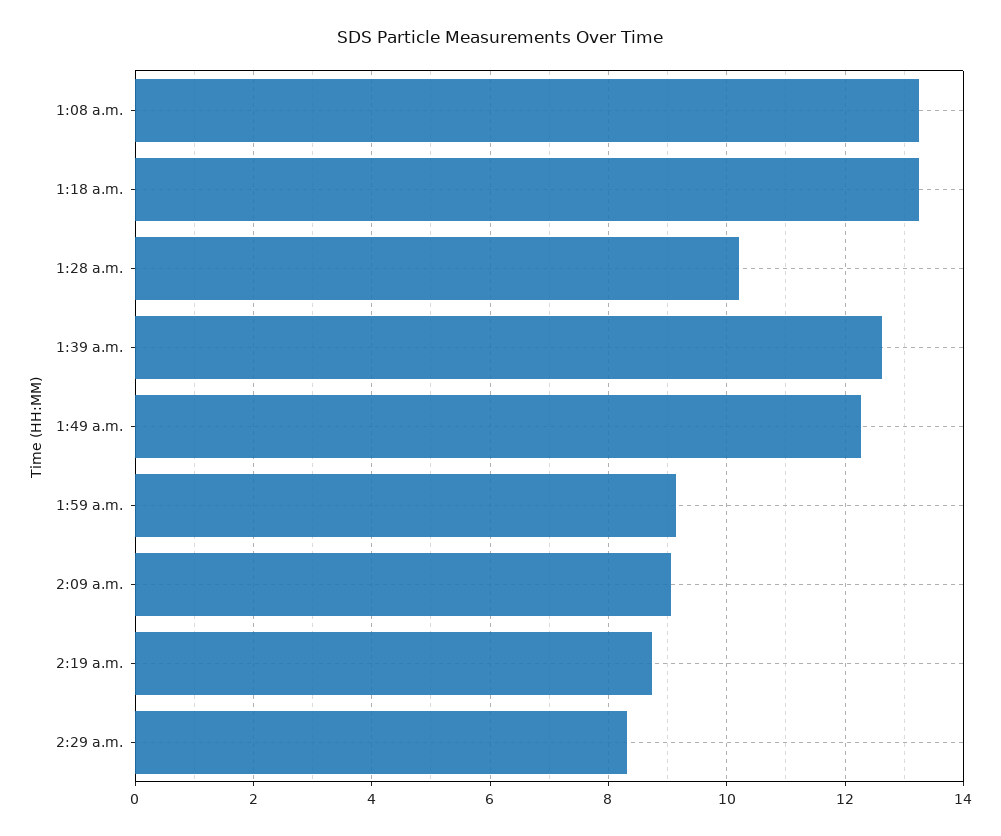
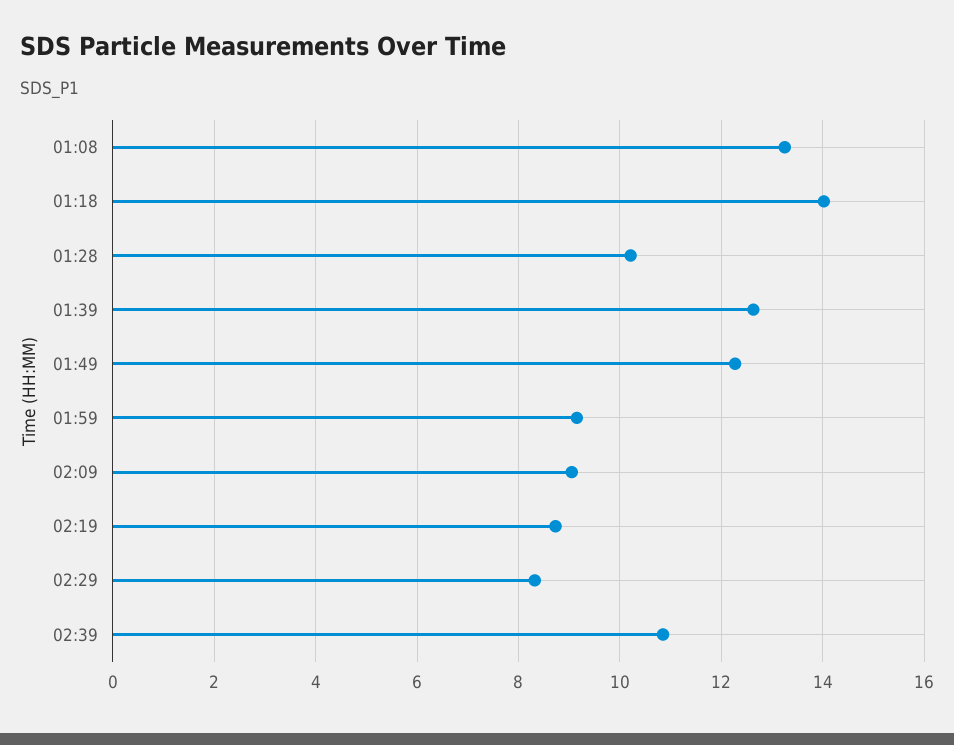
1:18 a.m.: 13.2 -> 14
02:39: none -> 10.8

